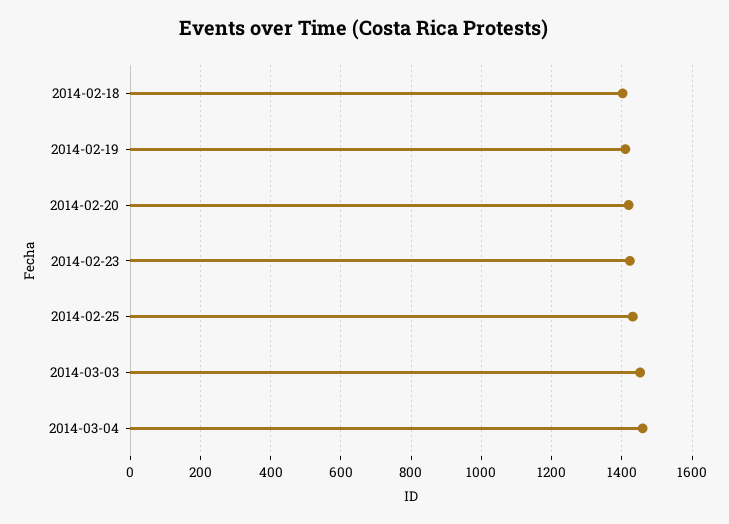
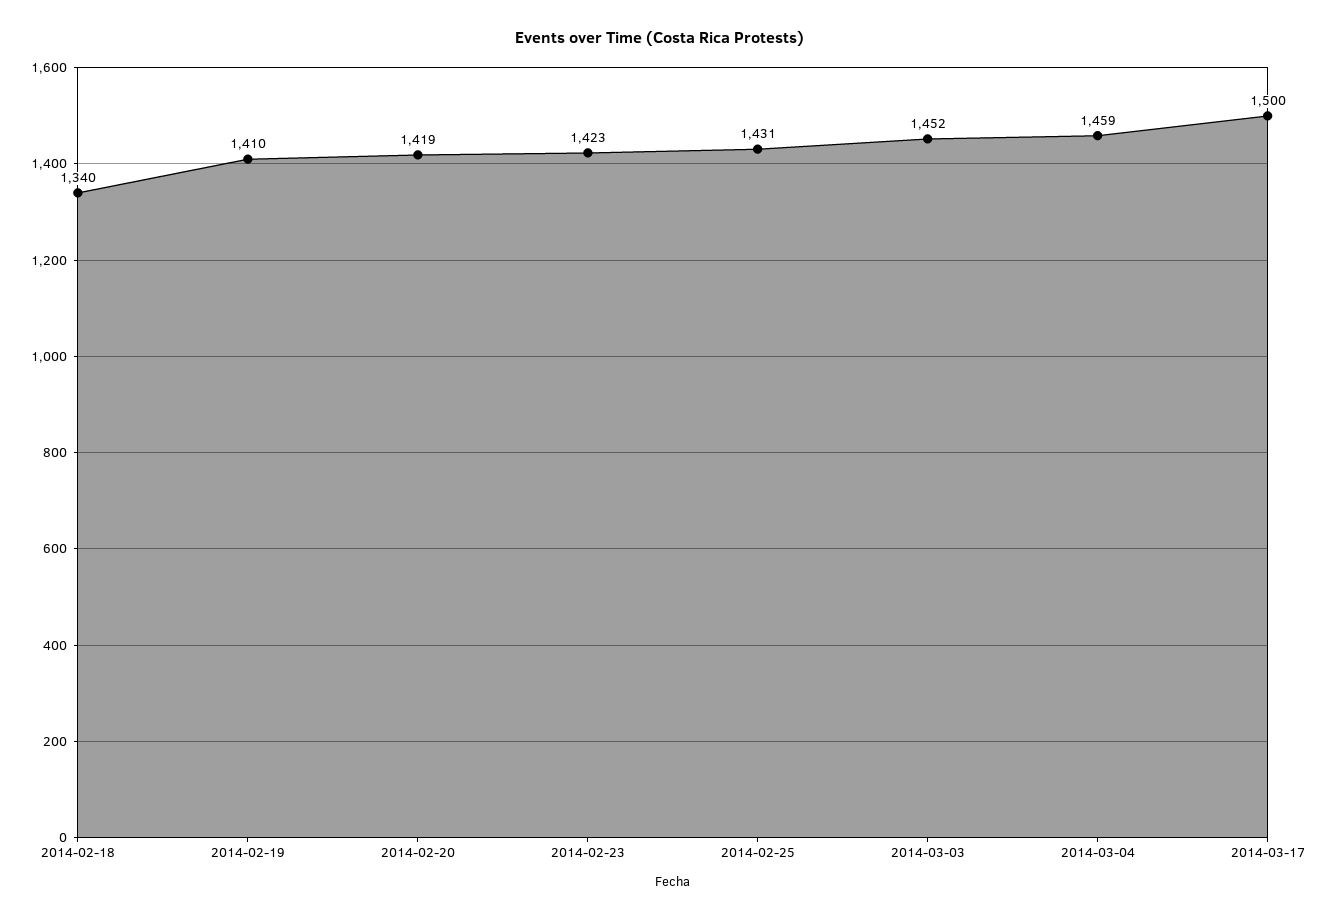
2014-02-18: 1400 -> 1340
2014-03-17: none -> 1500

